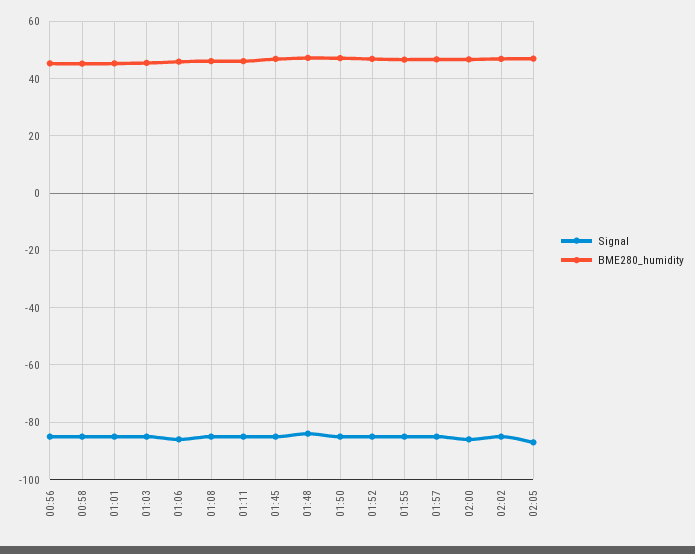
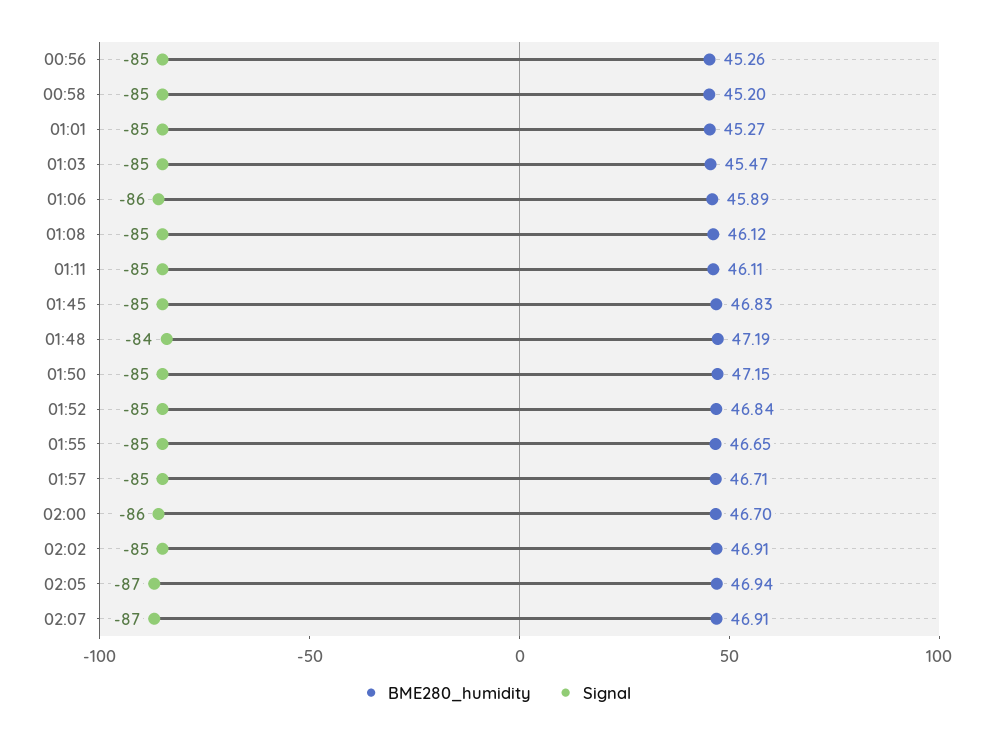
BME280_humidity, 02:07: none -> 46.91
Signal, 02:07: none -> -87

